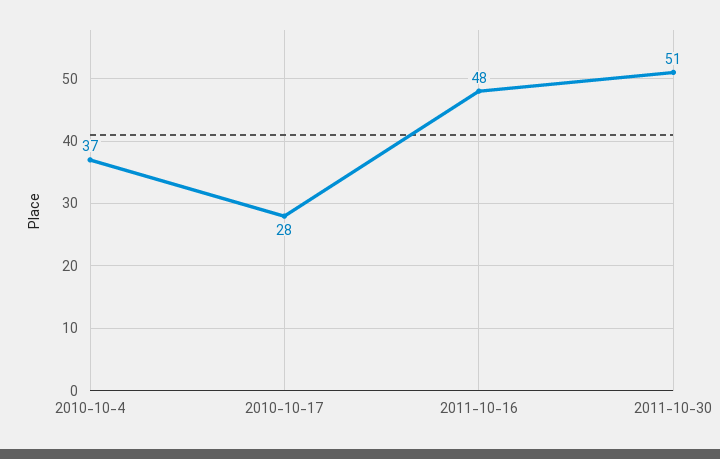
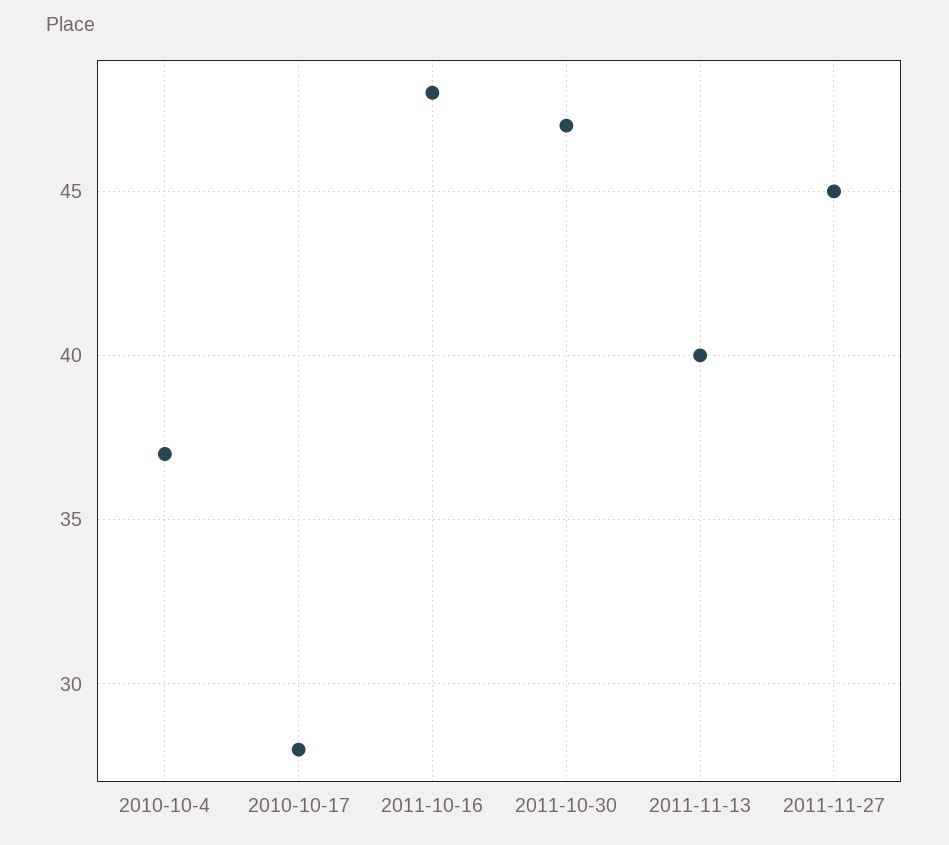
2011-10-30: 51 -> 47
2011-11-13: none -> 40
2011-11-27: none -> 45

